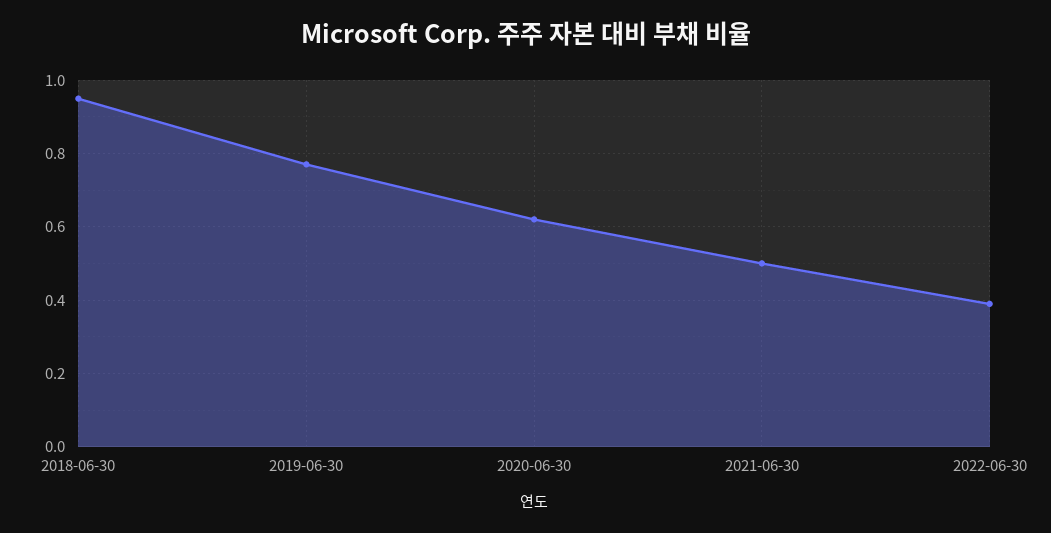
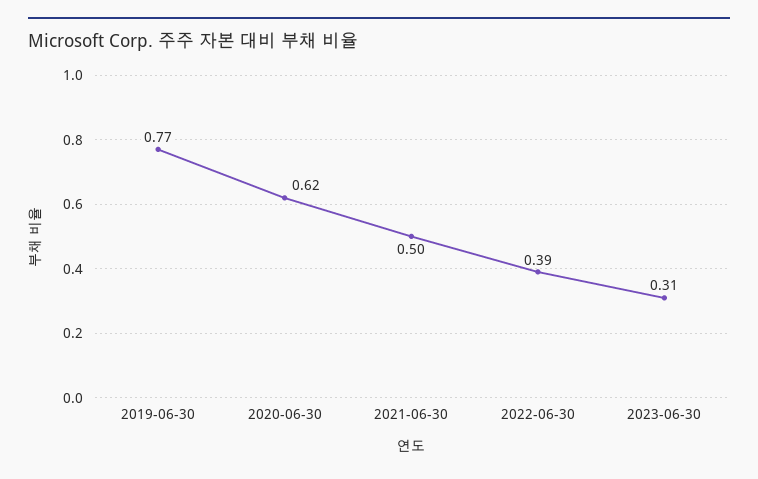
2018-06-30: 0.95 -> none
2023-06-30: none -> 0.31

